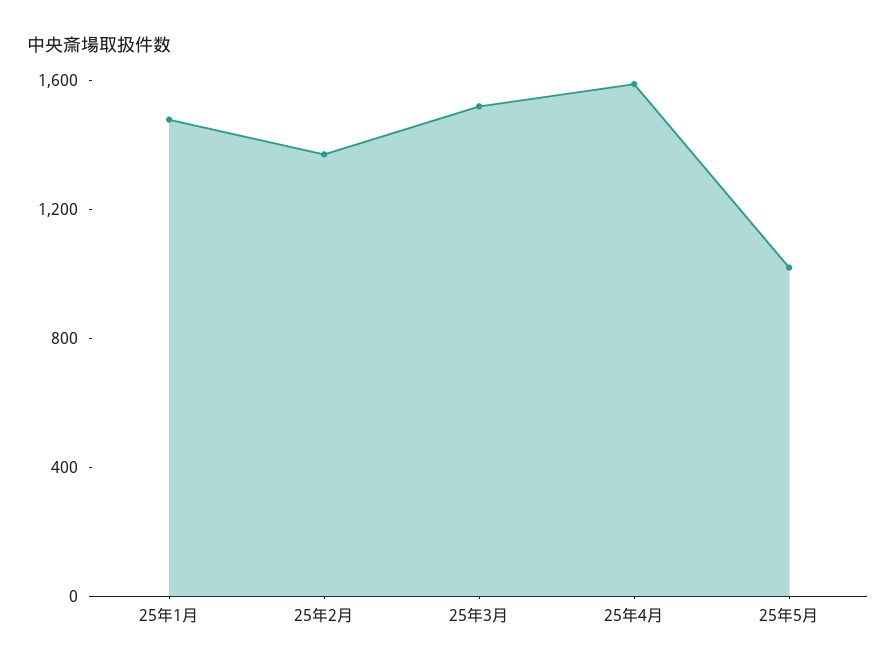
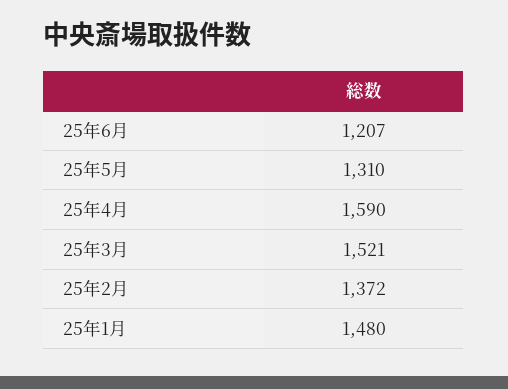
25年5月: 1000 -> 1310
25年6月: none -> 1207

